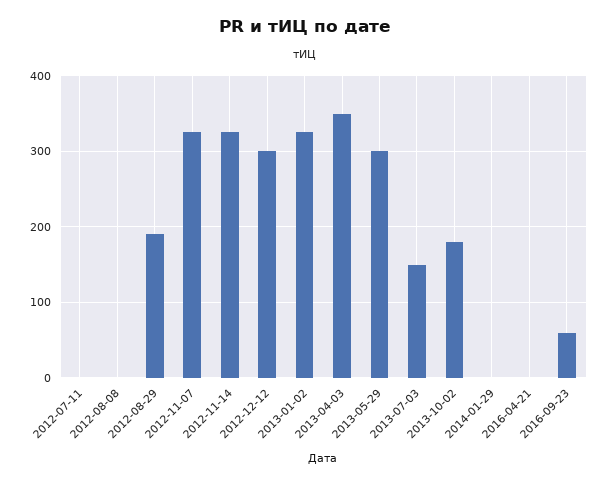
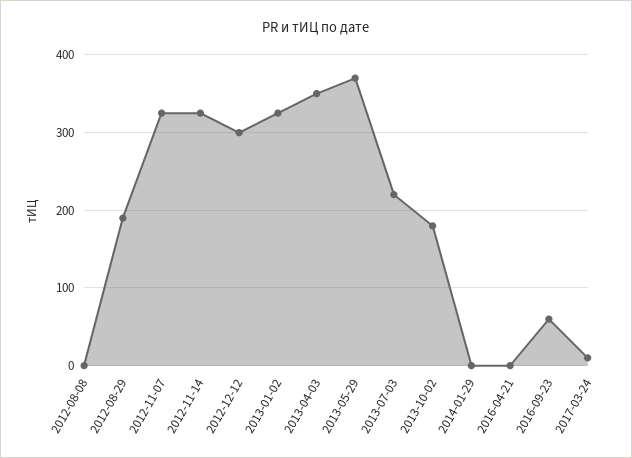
2012-07-11: 0 -> none
2013-05-29: 300 -> 370
2013-07-03: 150 -> 220
2017-03-24: none -> 10

